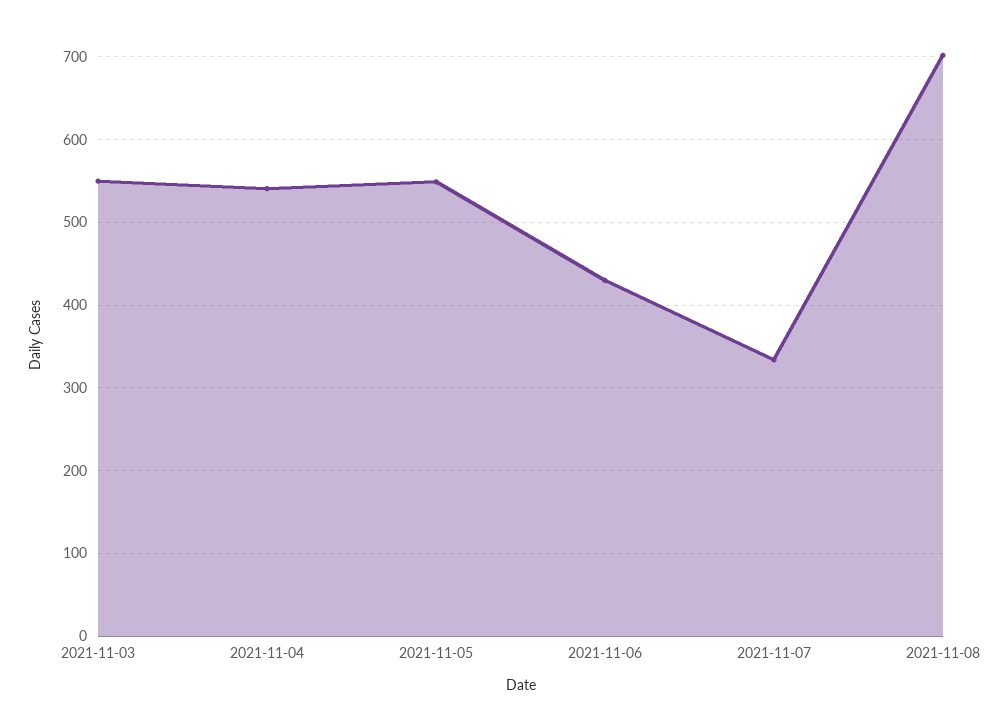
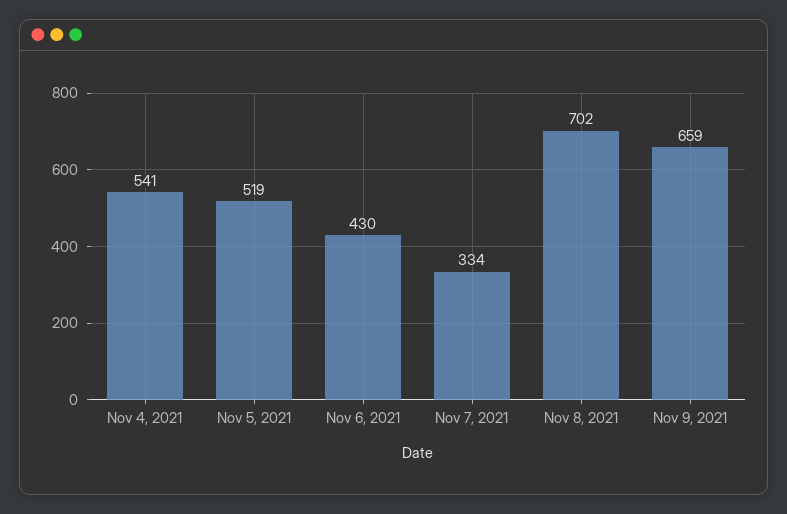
2021-11-03: 550 -> none
2021-11-05: 550 -> 519
Nov 9, 2021: none -> 659

